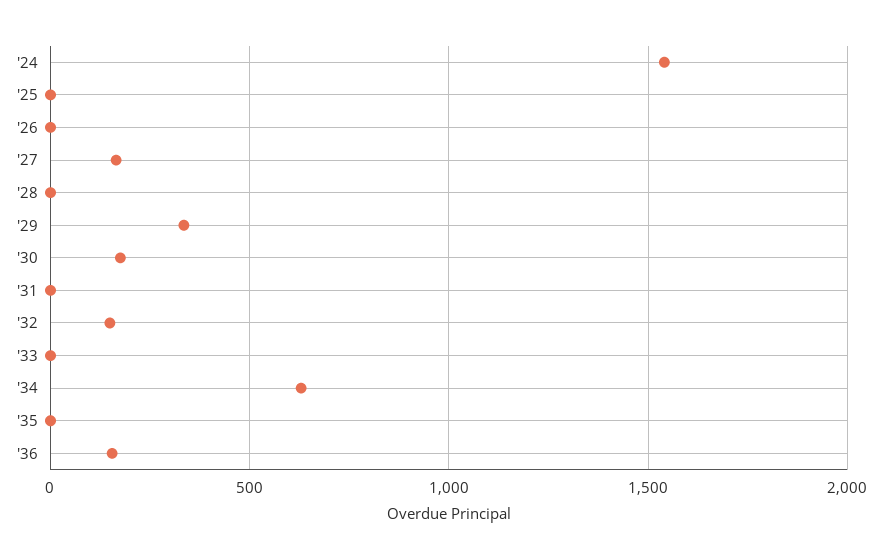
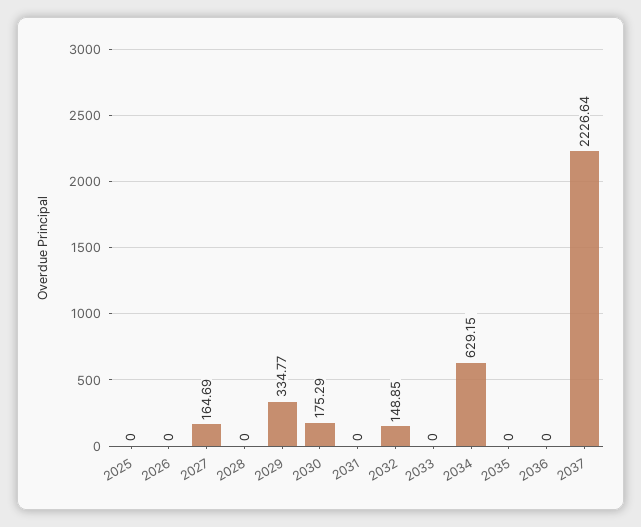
'24: 1550 -> none
'36: 150 -> 0
2037: none -> 2226.64

